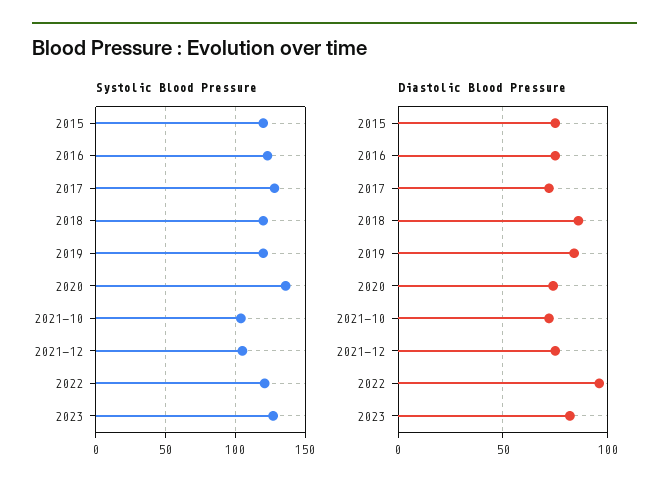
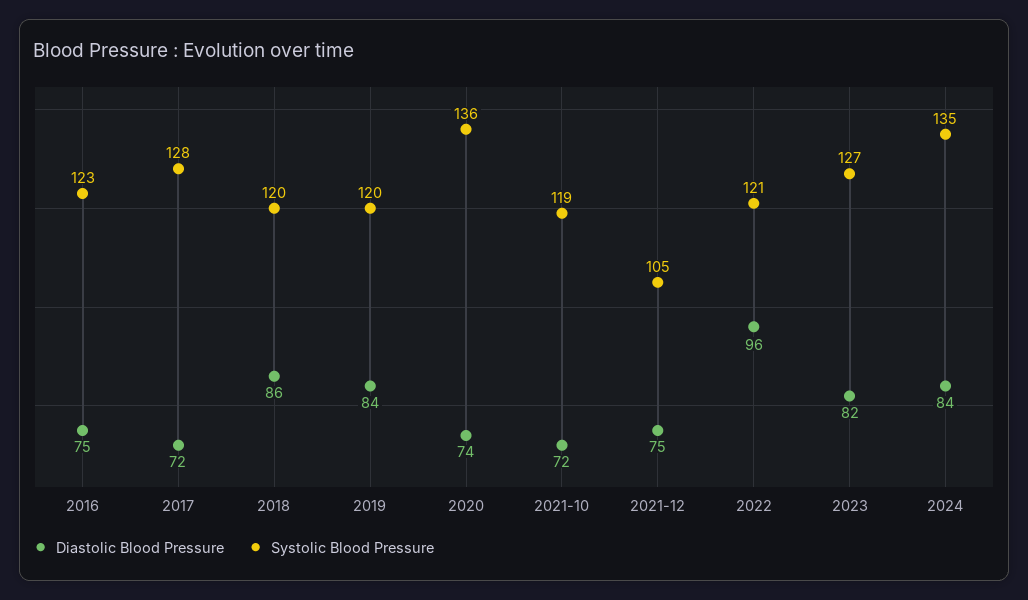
Systolic Blood Pressure, 2015: 120 -> none
Systolic Blood Pressure, 2021-10: 105 -> 119
Diastolic Blood Pressure, 2015: 75 -> none
Diastolic Blood Pressure, 2024: none -> 84
Systolic Blood Pressure, 2024: none -> 135

